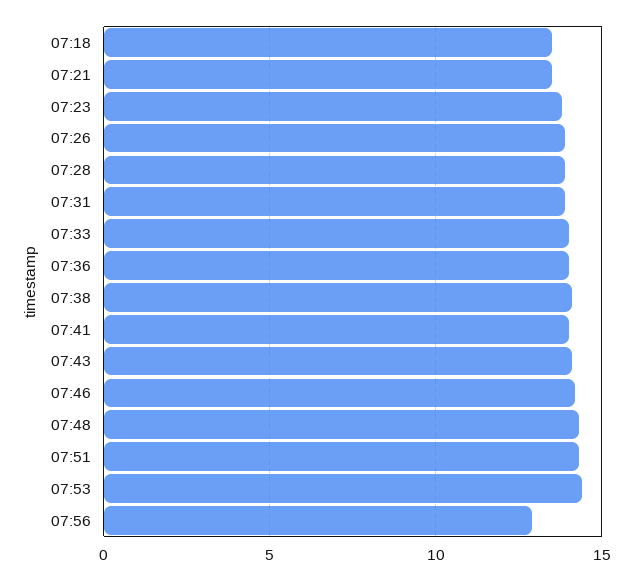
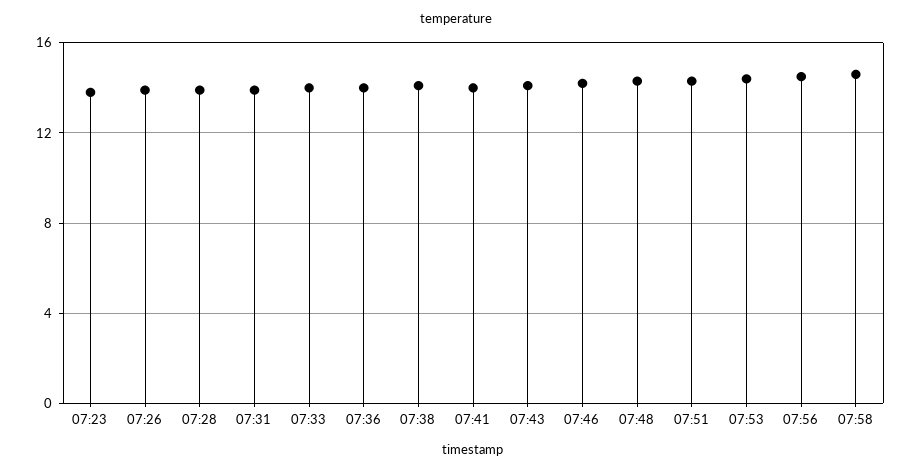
07:18: 13.5 -> none
07:21: 13.5 -> none
07:56: 13 -> 14.5
07:58: none -> 14.5

